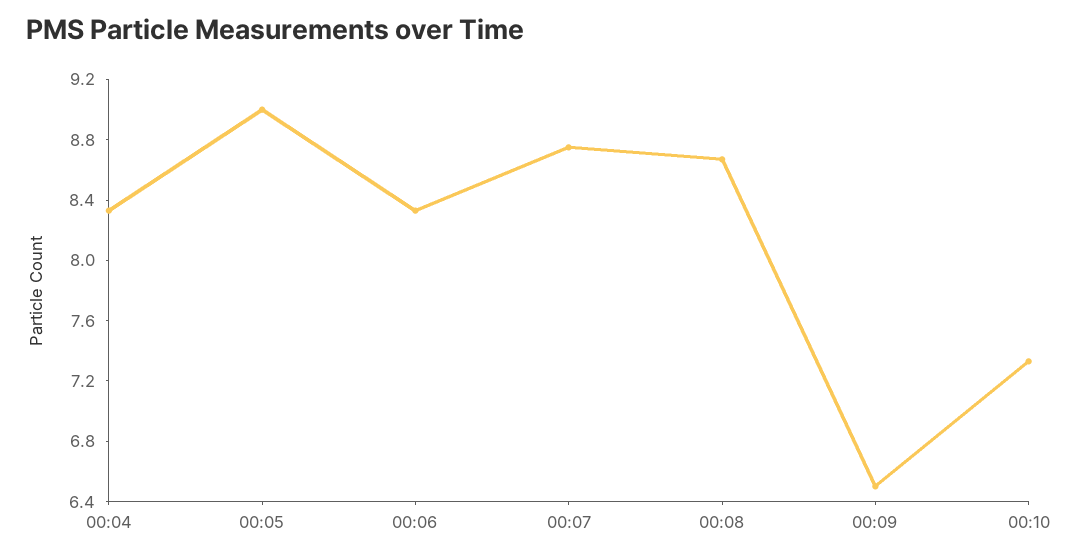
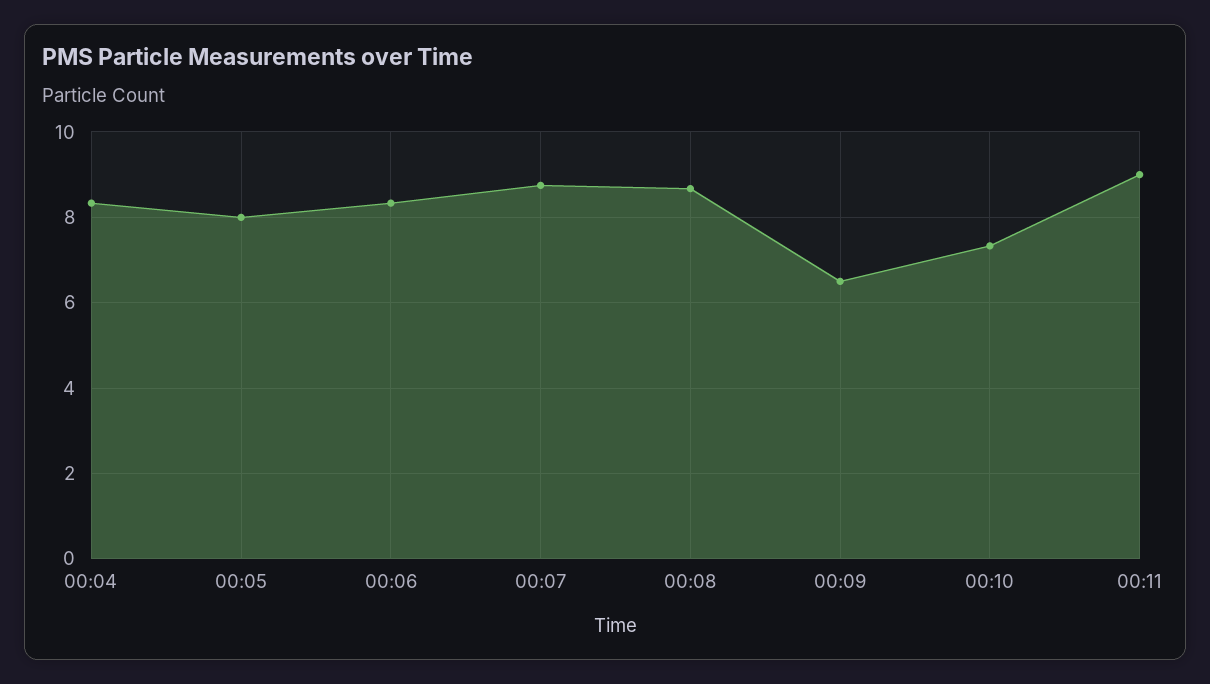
00:05: 9 -> 8
00:11: none -> 9

